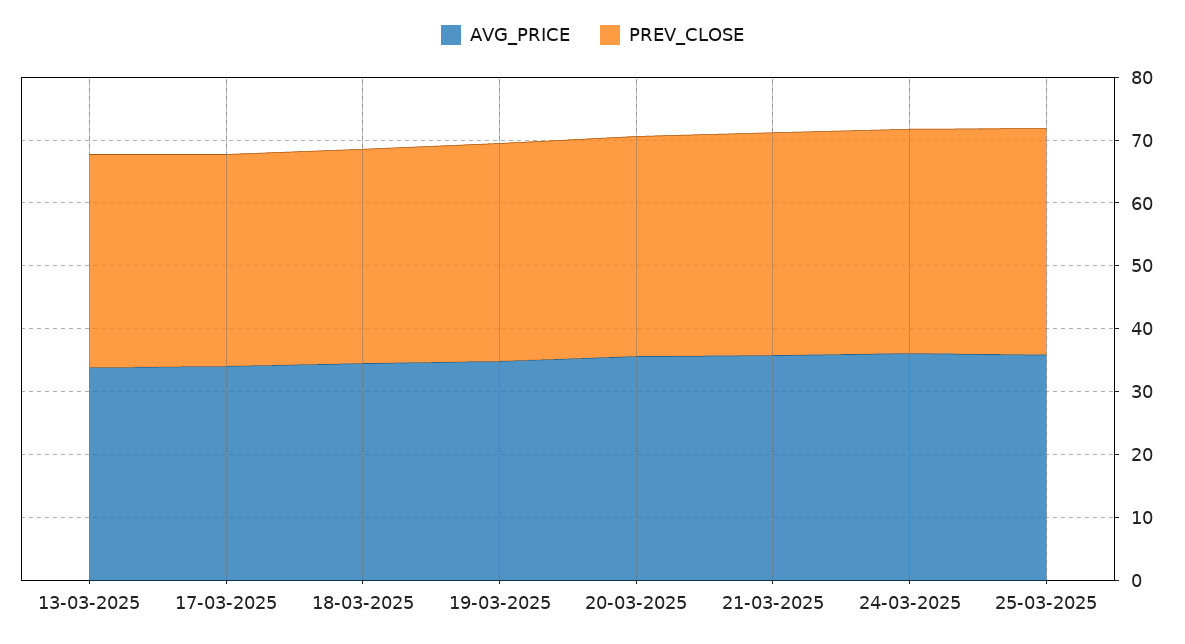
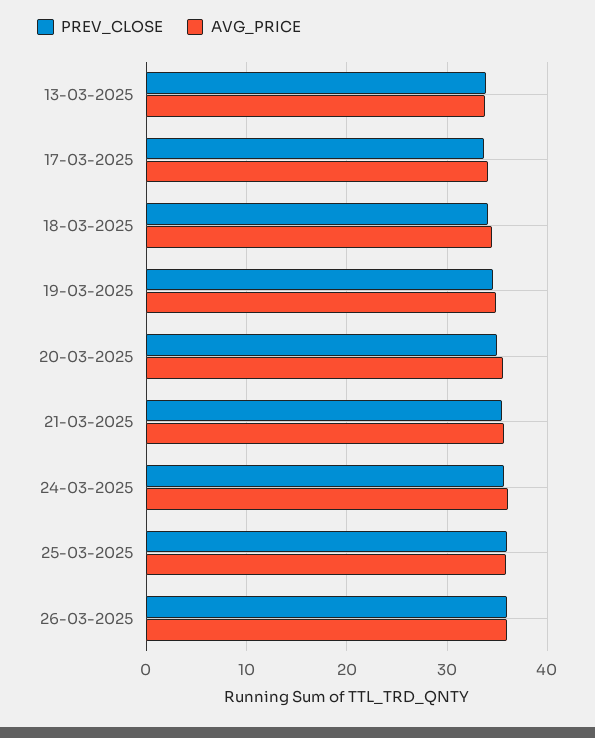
PREV_CLOSE, 26-03-2025: none -> 36
AVG_PRICE, 26-03-2025: none -> 36

